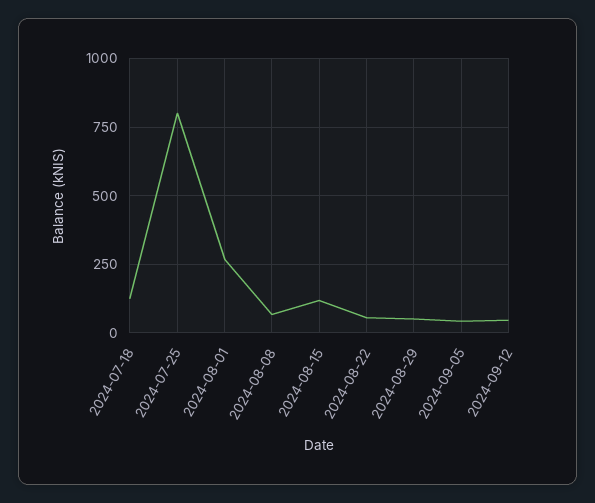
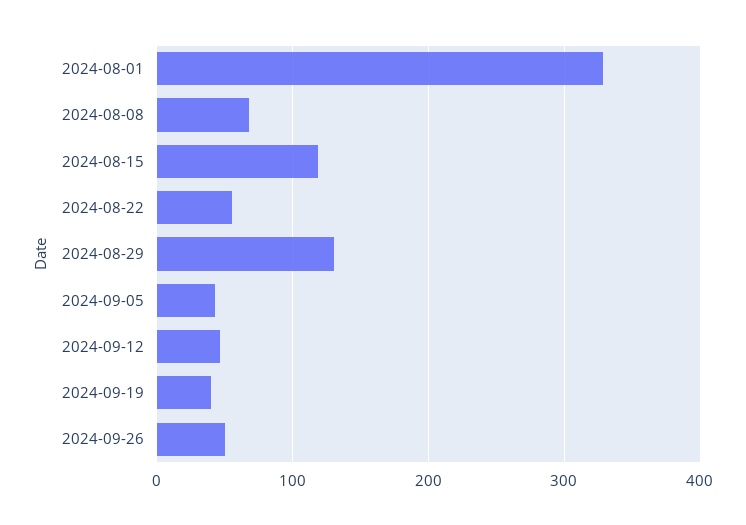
2024-07-18: 125 -> none
2024-07-25: 800 -> none
2024-08-01: 275 -> 330
2024-08-29: 50 -> 130
2024-09-19: none -> 40
2024-09-26: none -> 50

